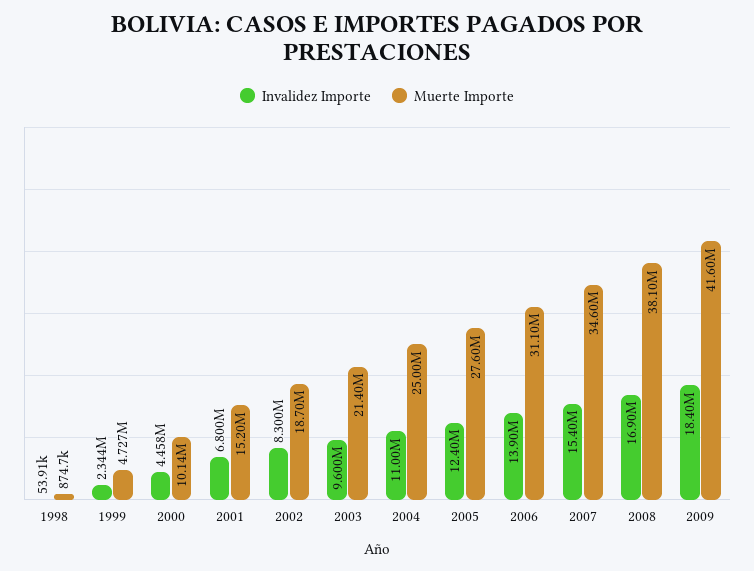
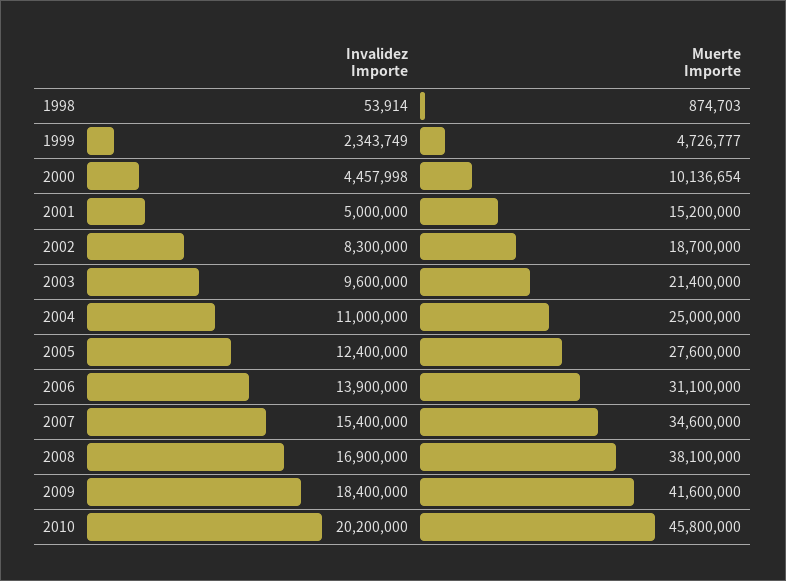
Invalidez Importe, 2001: 6800000 -> 5000000
Invalidez Importe, 2010: none -> 20200000
Muerte Importe, 2010: none -> 45800000

